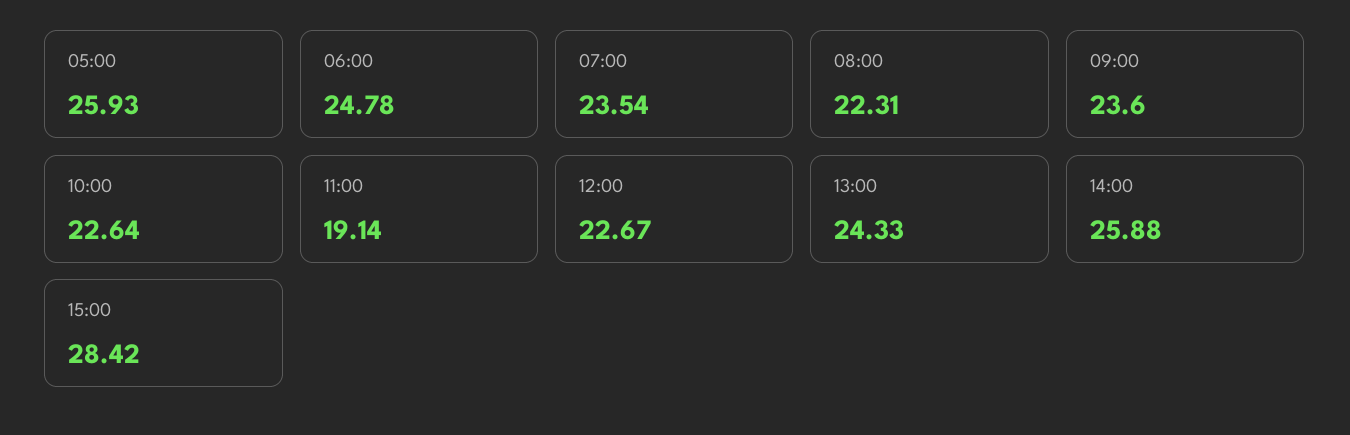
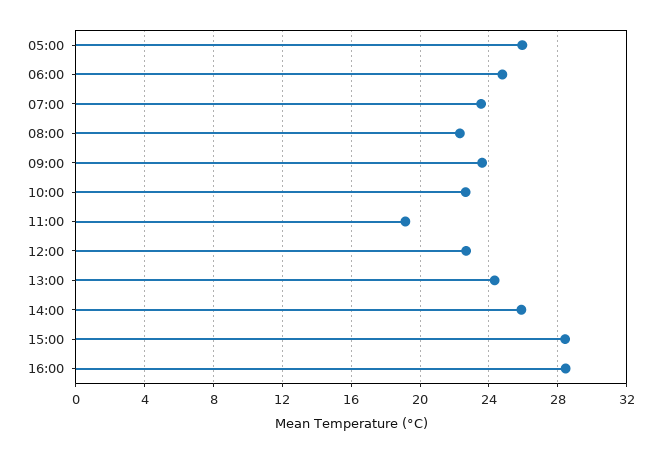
16:00: none -> 28.5

